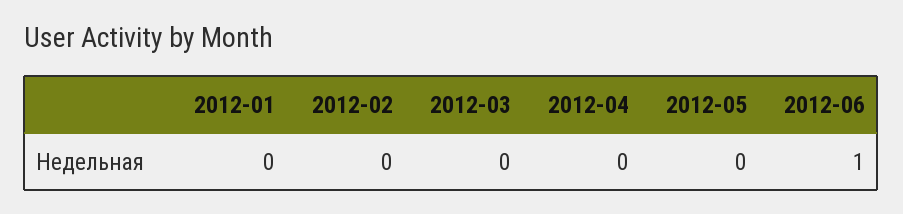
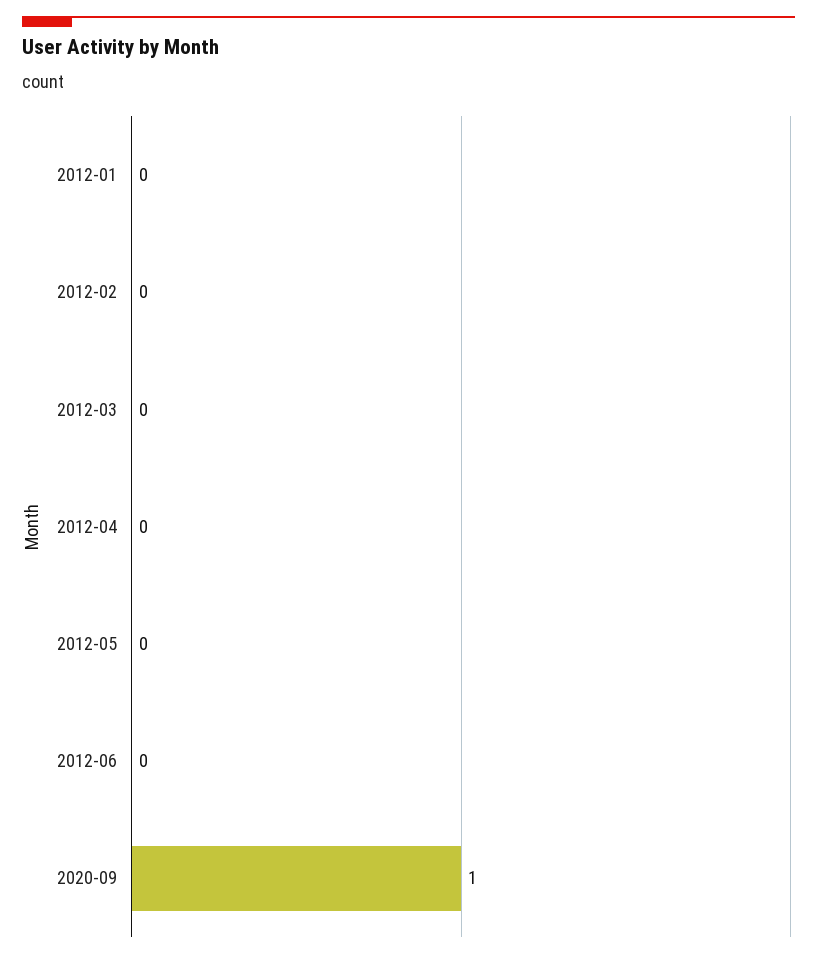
2012-06: 1 -> 0
2020-09: none -> 1

